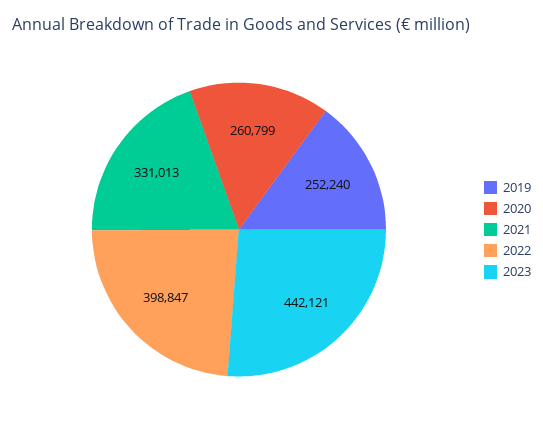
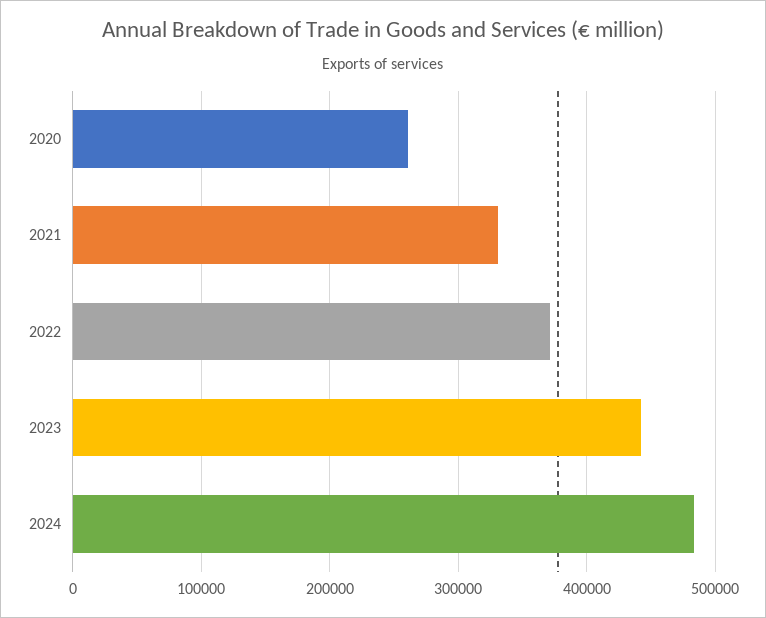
2019: 252240 -> none
2022: 398847 -> 370000
2024: none -> 480000

